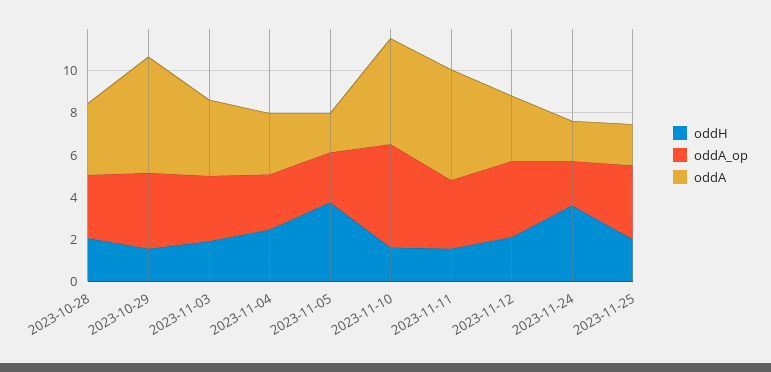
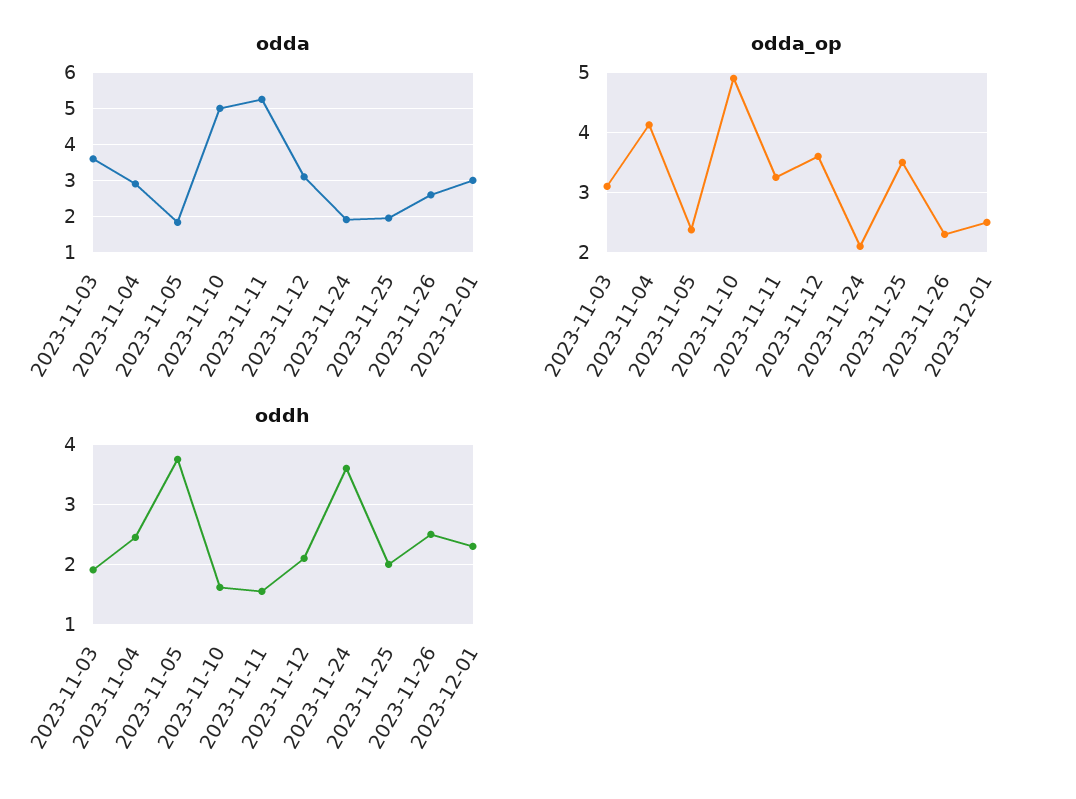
oddH, 2023-10-28: 2 -> none
oddA_op, 2023-10-28: 3 -> none
oddA, 2023-10-28: 3.5 -> none
oddH, 2023-10-29: 1.5 -> none
oddA_op, 2023-10-29: 3.5 -> none
oddA, 2023-10-29: 5.5 -> none
oddA_op, 2023-11-04: 2.5 -> 4.1
oddA, 2023-11-26: none -> 2.6
oddA, 2023-12-01: none -> 3
oddA_op, 2023-11-26: none -> 2.3
oddA_op, 2023-12-01: none -> 2.5
oddH, 2023-11-26: none -> 2.5
oddH, 2023-12-01: none -> 2.3

